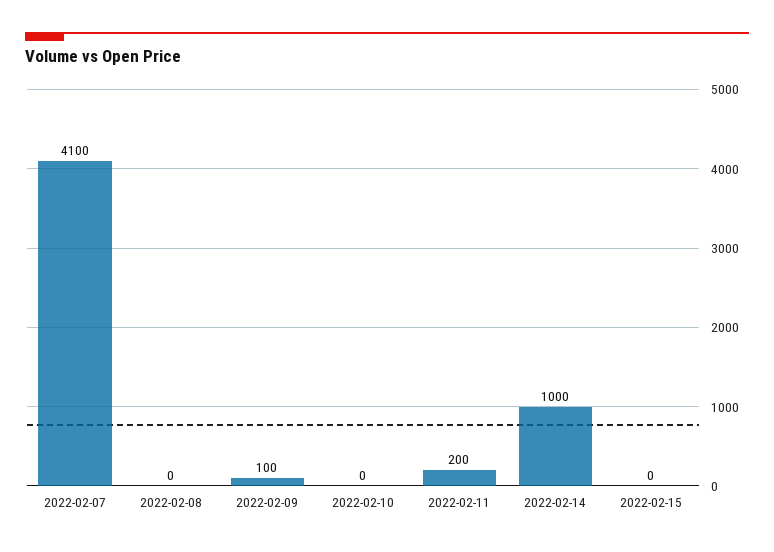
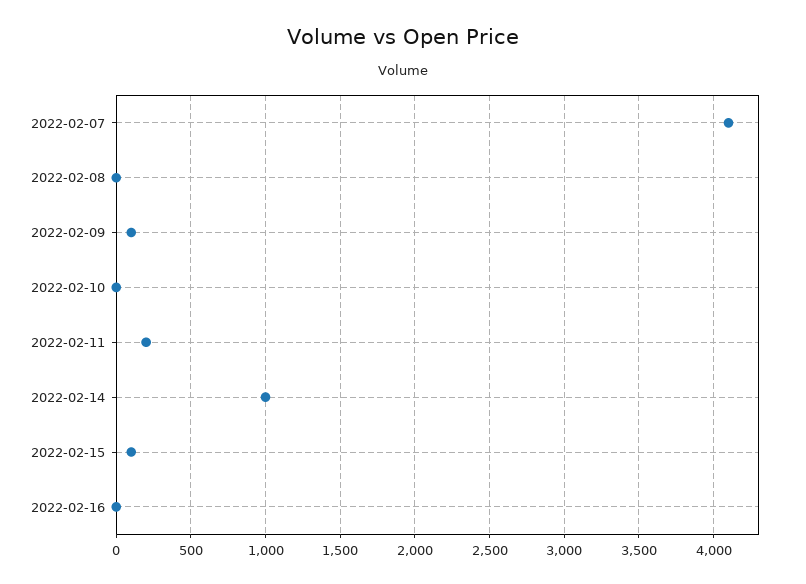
2022-02-15: 0 -> 100
2022-02-16: none -> 0

